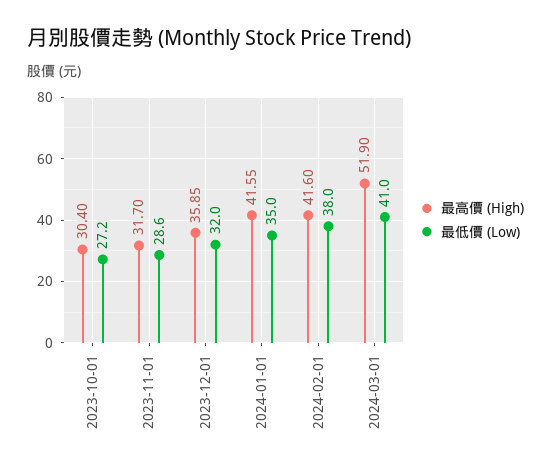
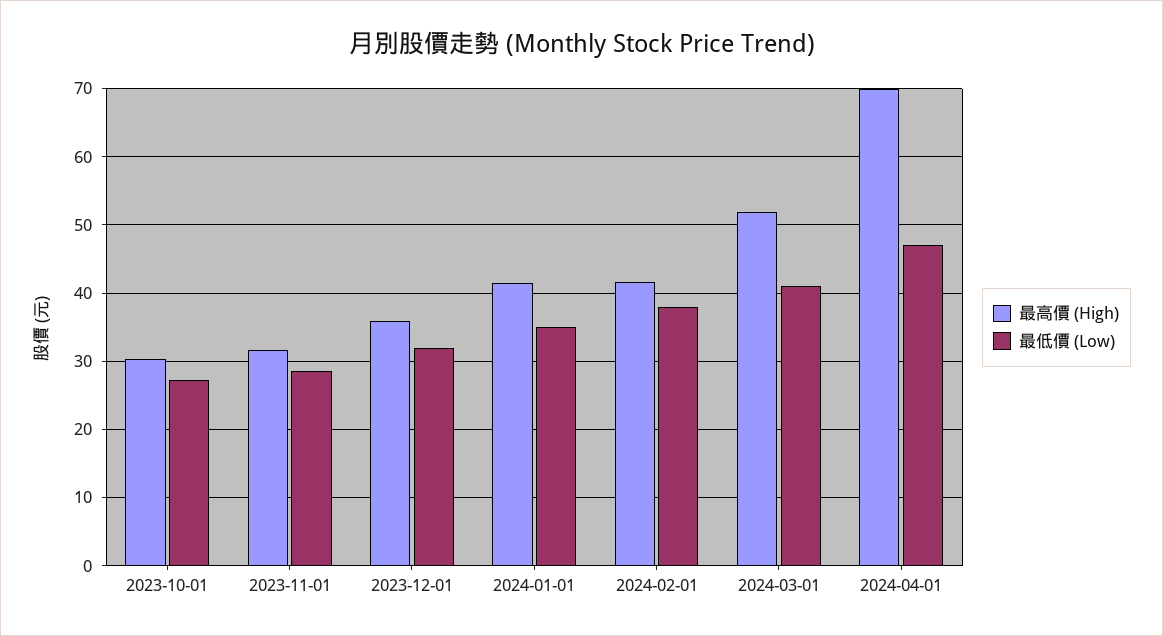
最高價 (High), 2024-04-01: none -> 70
最低價 (Low), 2024-04-01: none -> 47

